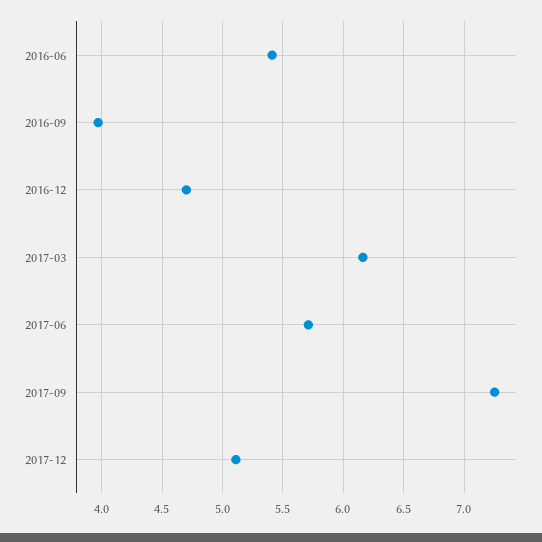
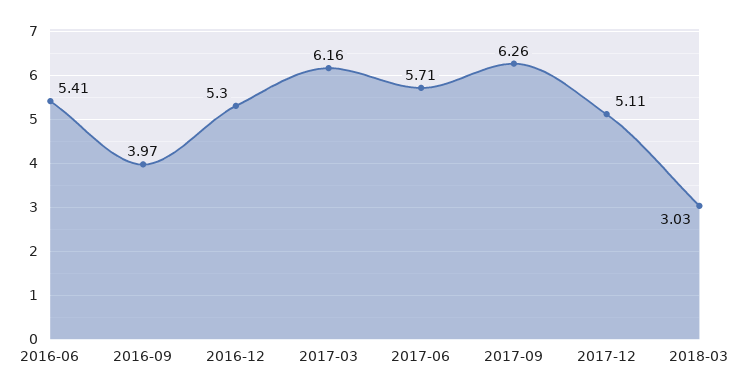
2016-12: 4.7 -> 5.3
2017-09: 7.25 -> 6.26
2018-03: none -> 3.03

